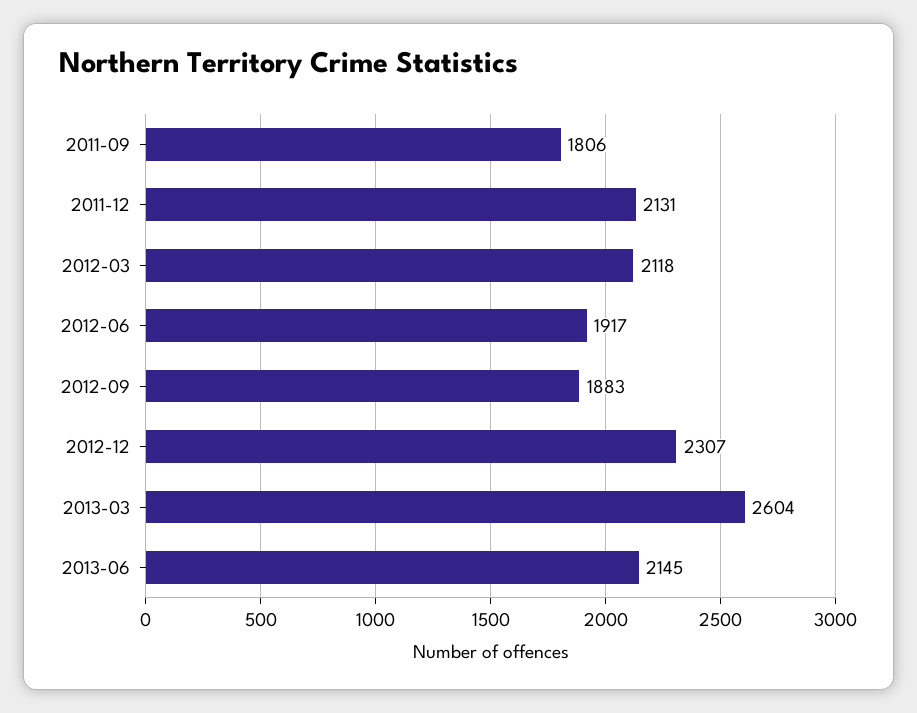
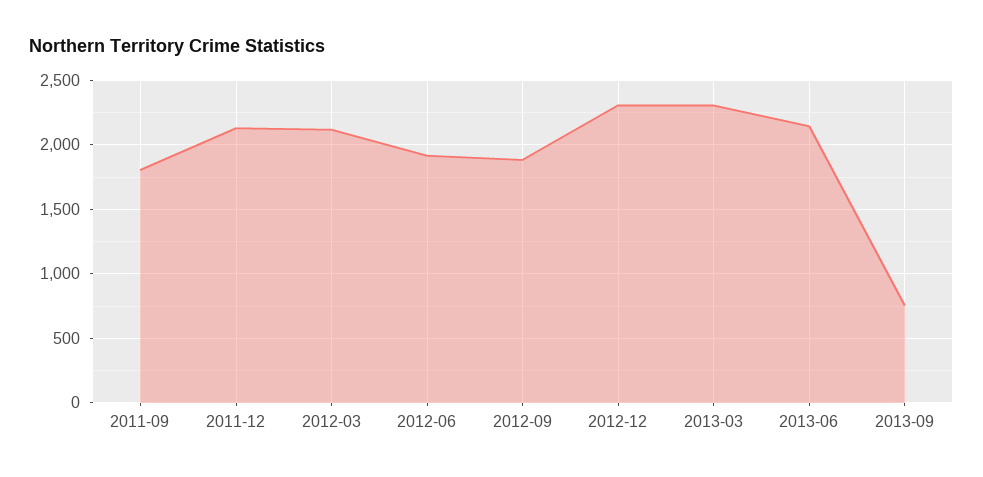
2013-03: 2604 -> 2300
2013-09: none -> 750

